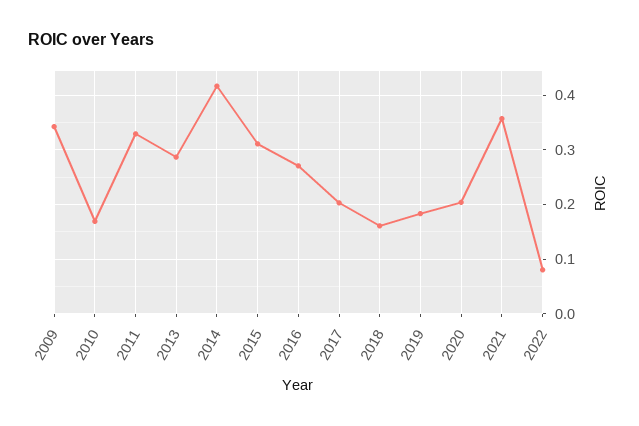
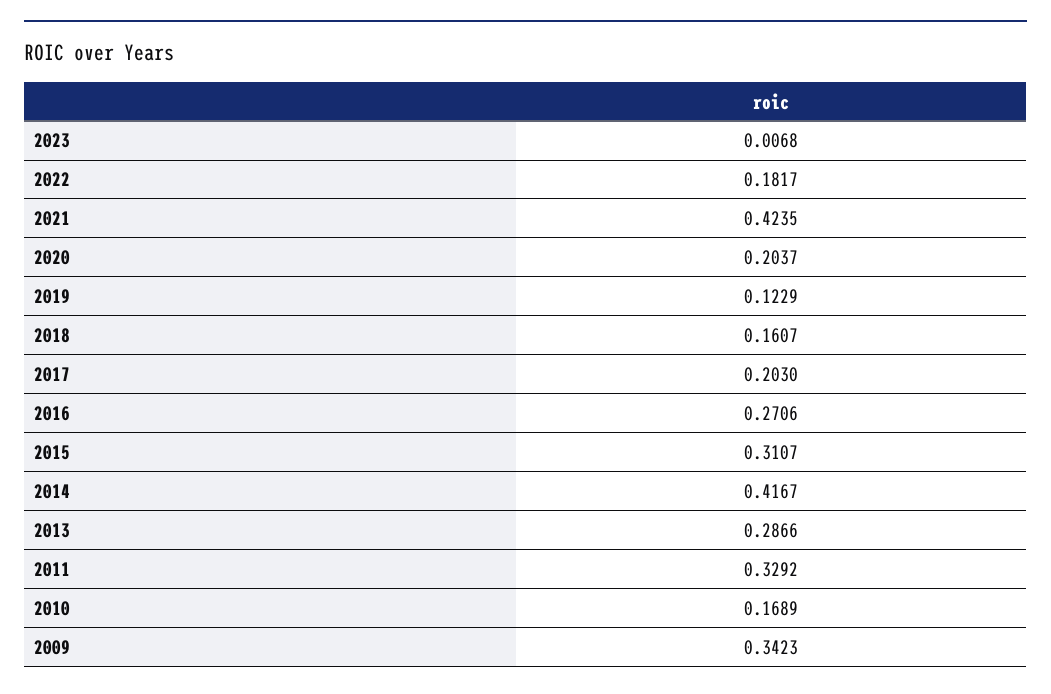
2019: 0.18 -> 0.1229
2021: 0.36 -> 0.4235
2022: 0.08 -> 0.1817
2023: none -> 0.0068

